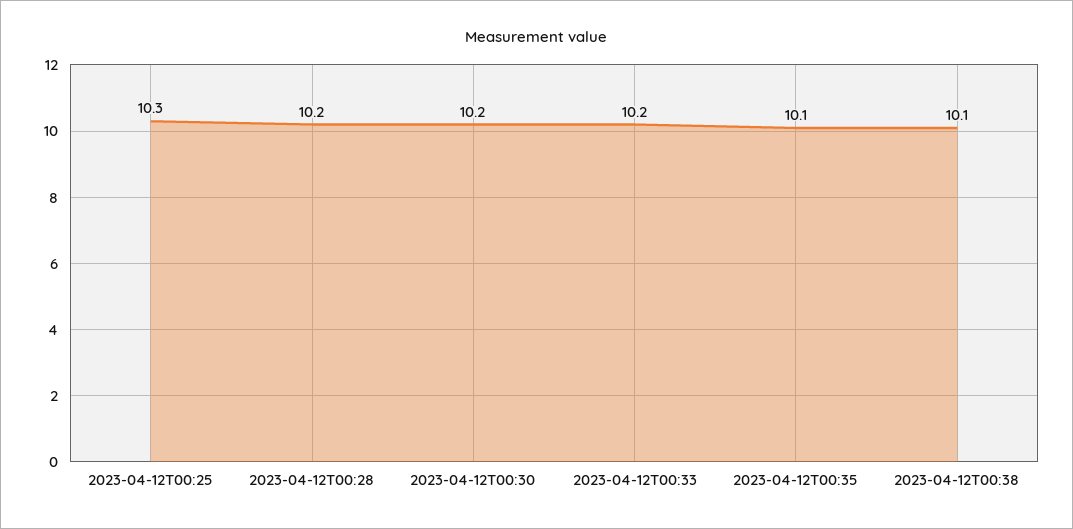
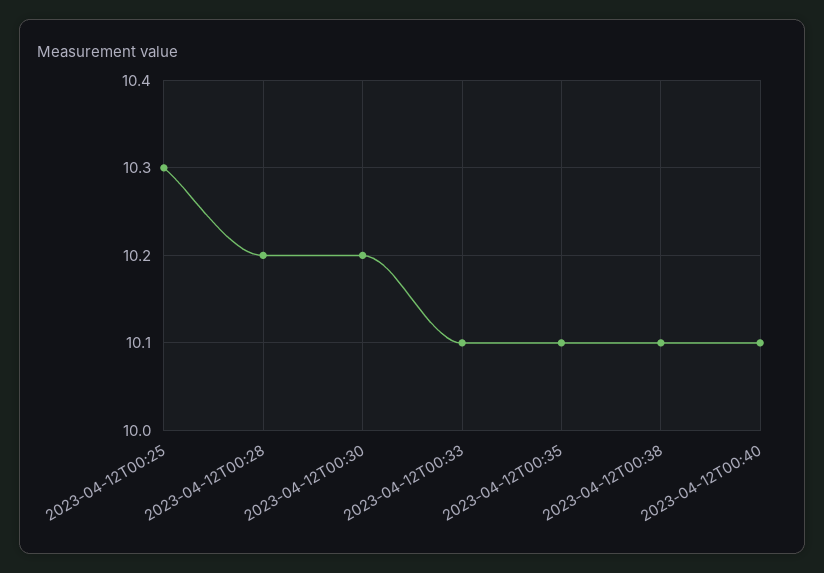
2023-04-12T00:33: 10.2 -> 10.1
2023-04-12T00:40: none -> 10.1

